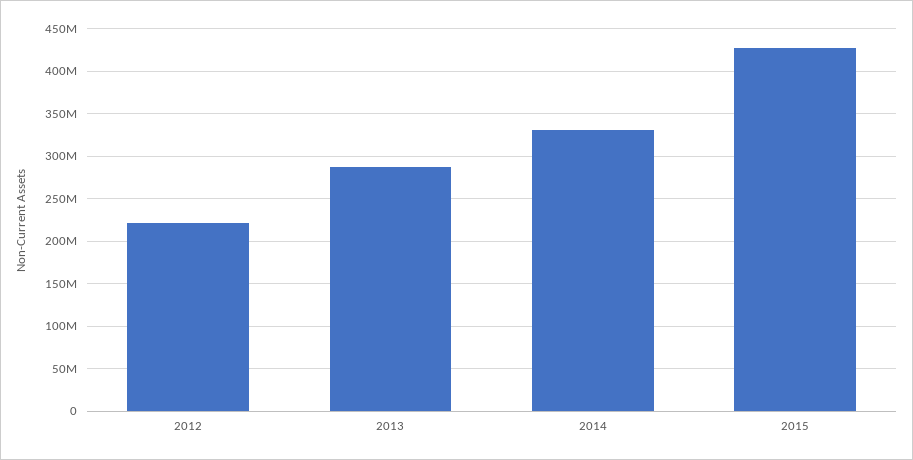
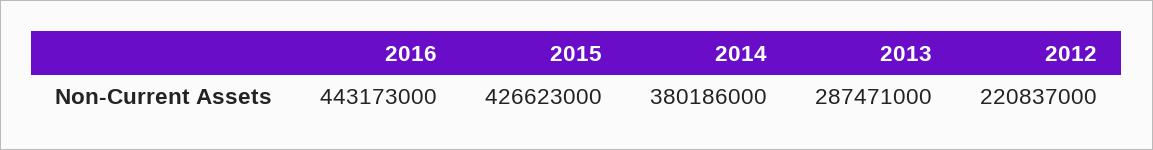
2014: 330000000 -> 380186000
2016: none -> 443173000

